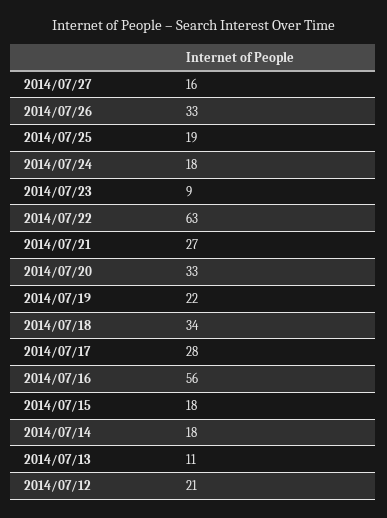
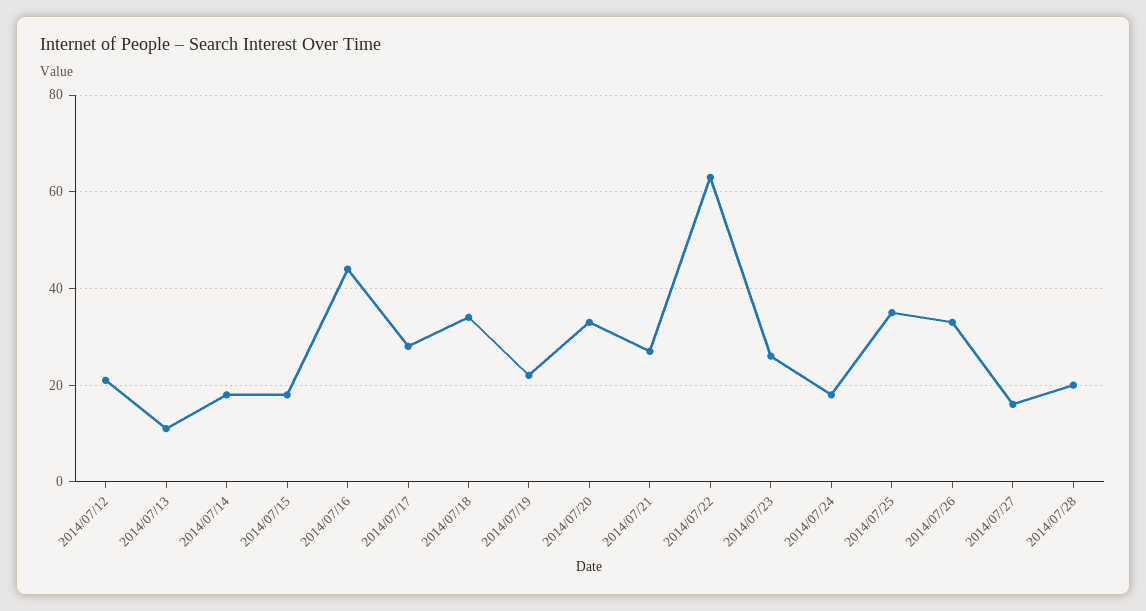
2014/07/25: 19 -> 35
2014/07/23: 9 -> 25
2014/07/16: 56 -> 45
2014/07/28: none -> 20

